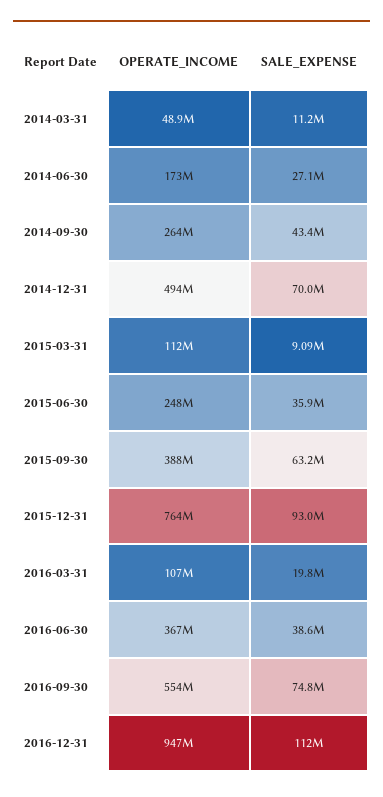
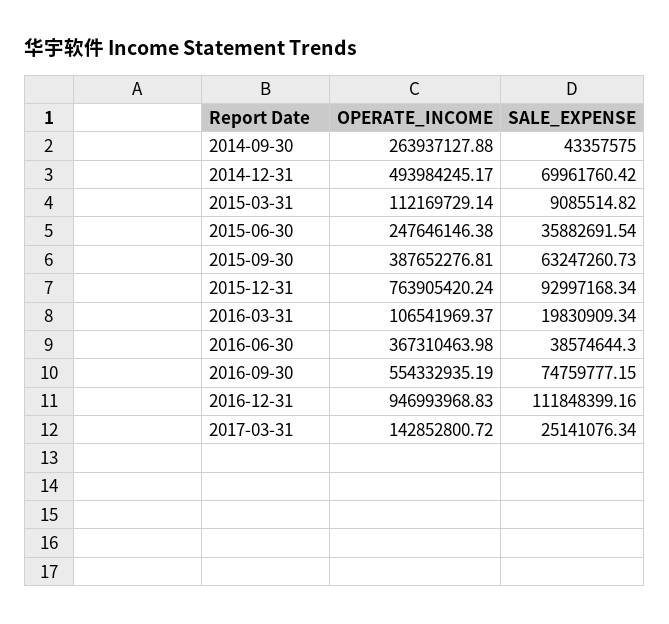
OPERATE_INCOME, 2014-03-31: 48900000 -> none
SALE_EXPENSE, 2014-03-31: 11200000 -> none
OPERATE_INCOME, 2014-06-30: 173000000 -> none
SALE_EXPENSE, 2014-06-30: 27100000 -> none
OPERATE_INCOME, 2017-03-31: none -> 142852800.72
SALE_EXPENSE, 2017-03-31: none -> 25141076.34

